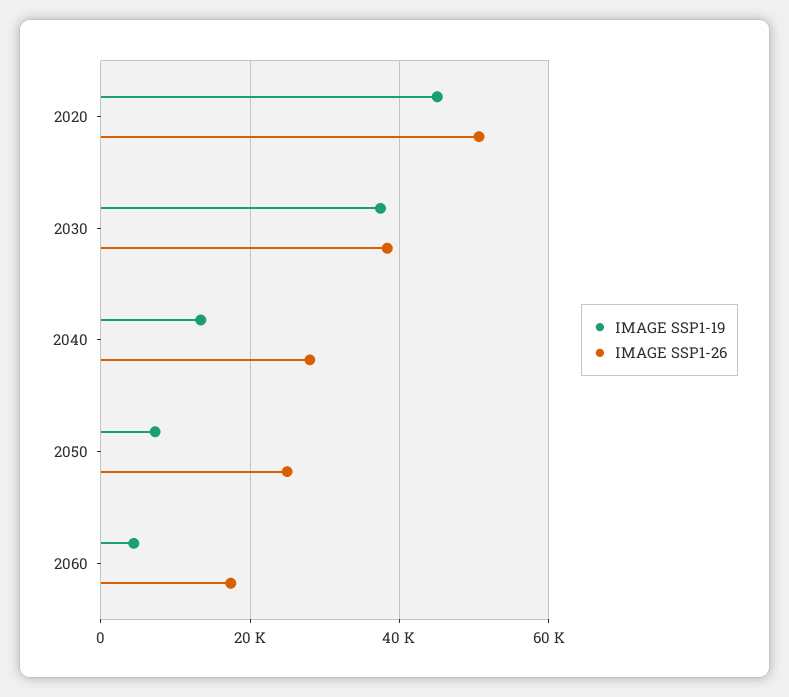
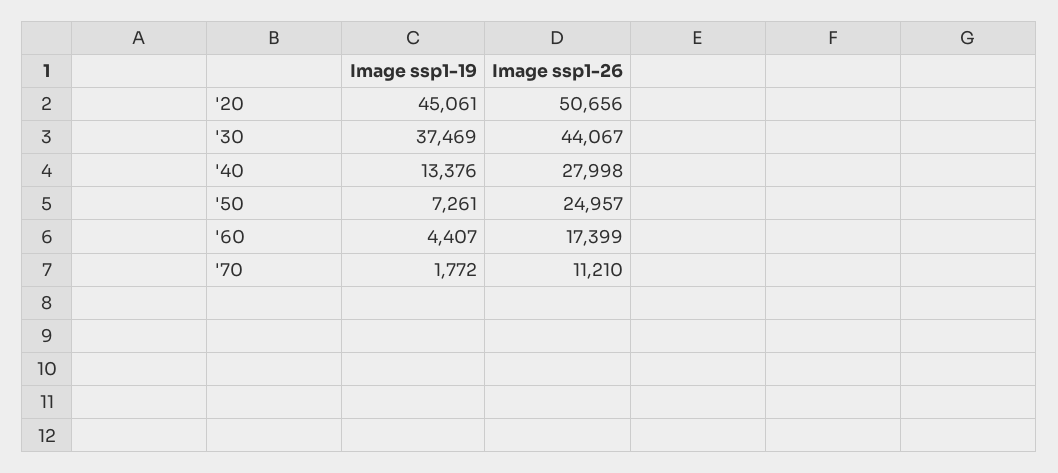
IMAGE SSP1-26, 2030: 38000 -> 44067
IMAGE SSP1-19, '70: none -> 1772
IMAGE SSP1-26, '70: none -> 11210

